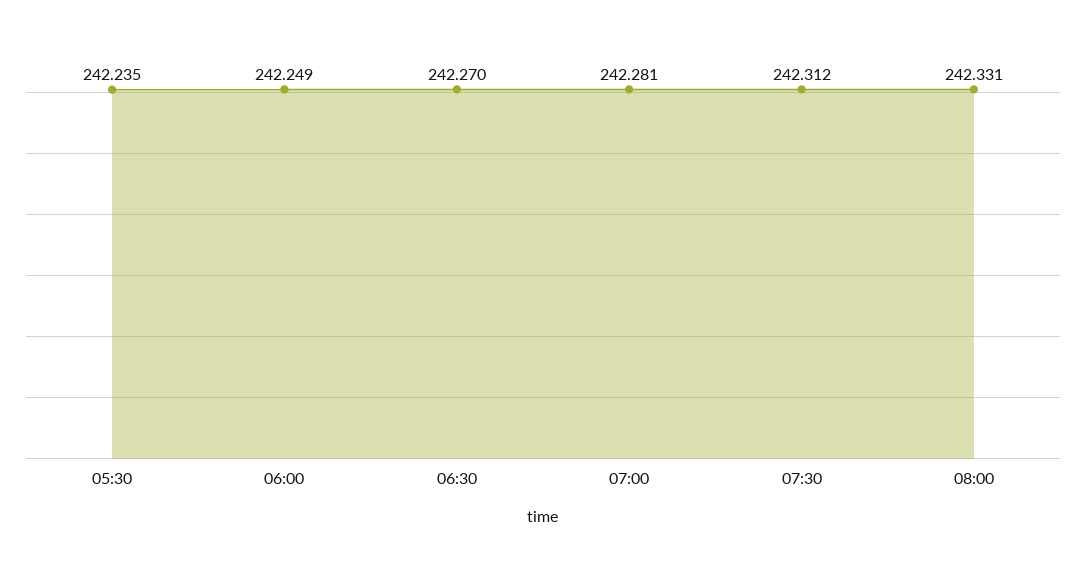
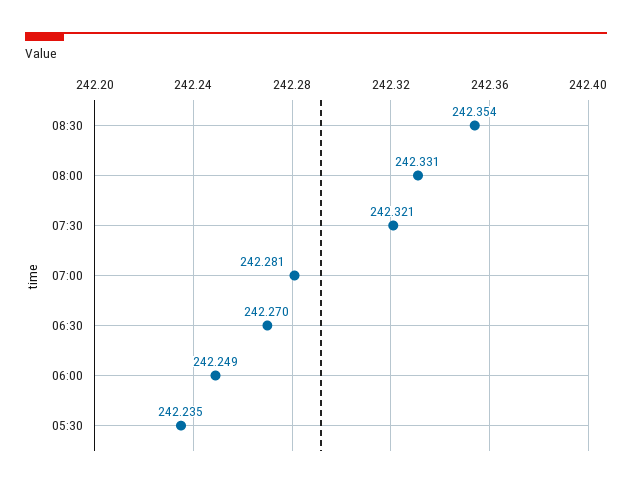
07:30: 242.312 -> 242.321
08:30: none -> 242.354

